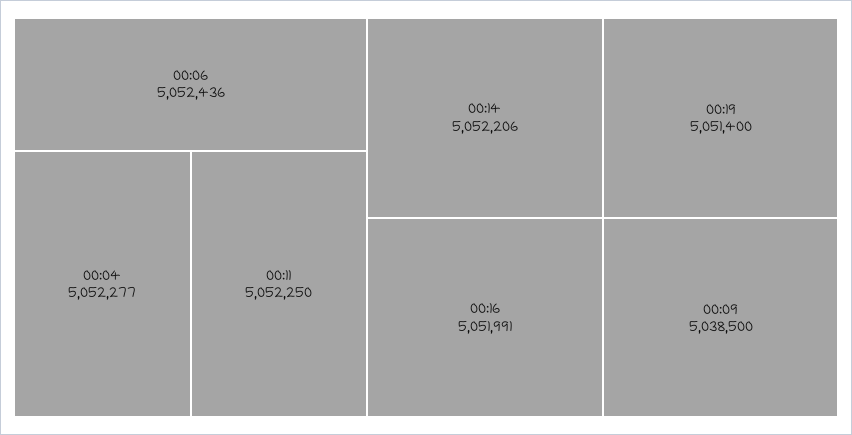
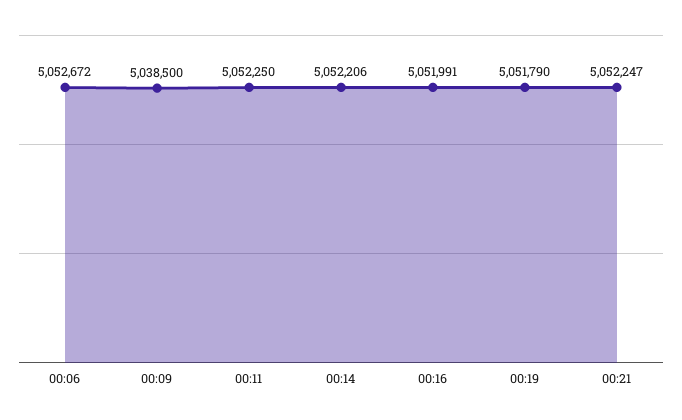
00:06: 5052436 -> 5052672
00:04: 5052277 -> none
00:19: 5051400 -> 5051790
00:21: none -> 5052247

